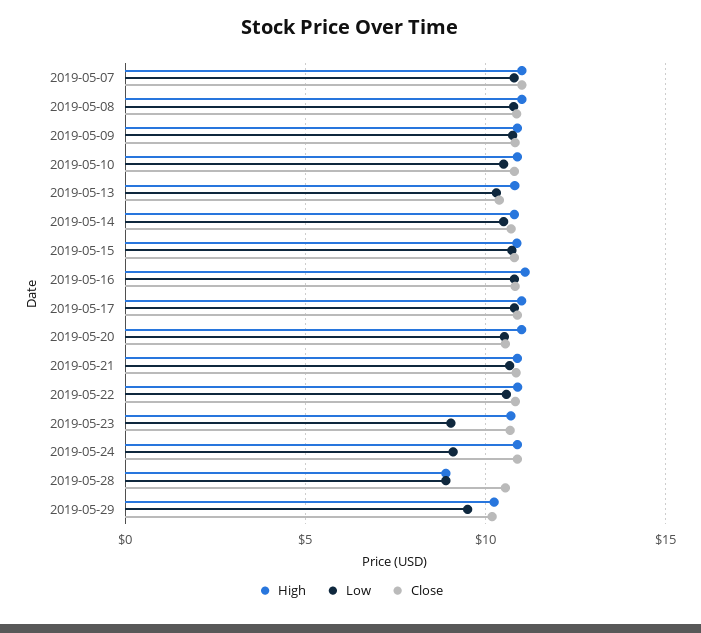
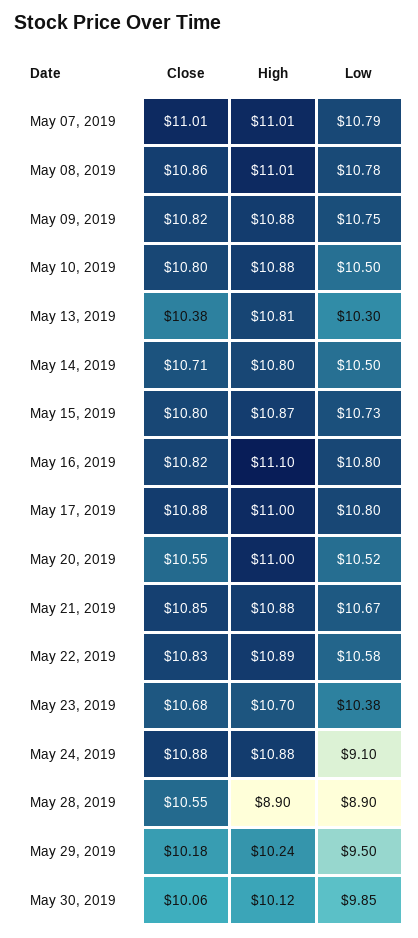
Low, 2019-05-23: 9 -> 10.38
Close, May 30, 2019: none -> 10.06
High, May 30, 2019: none -> 10.12
Low, May 30, 2019: none -> 9.85

